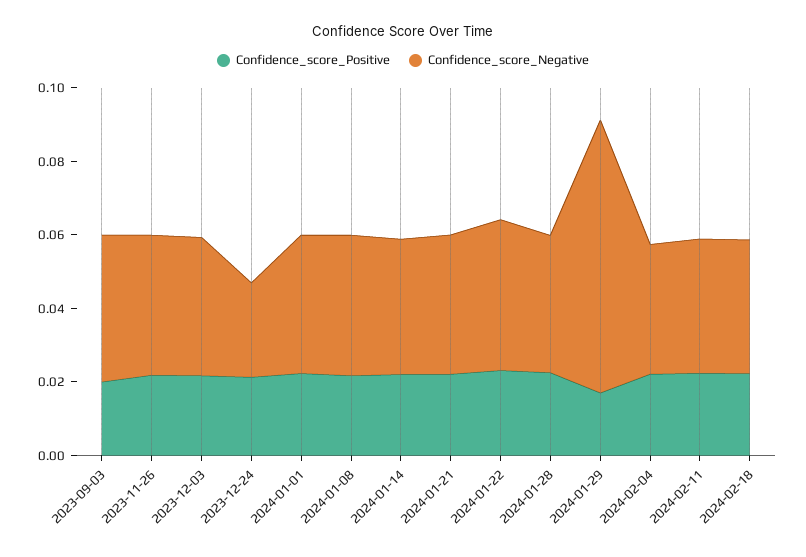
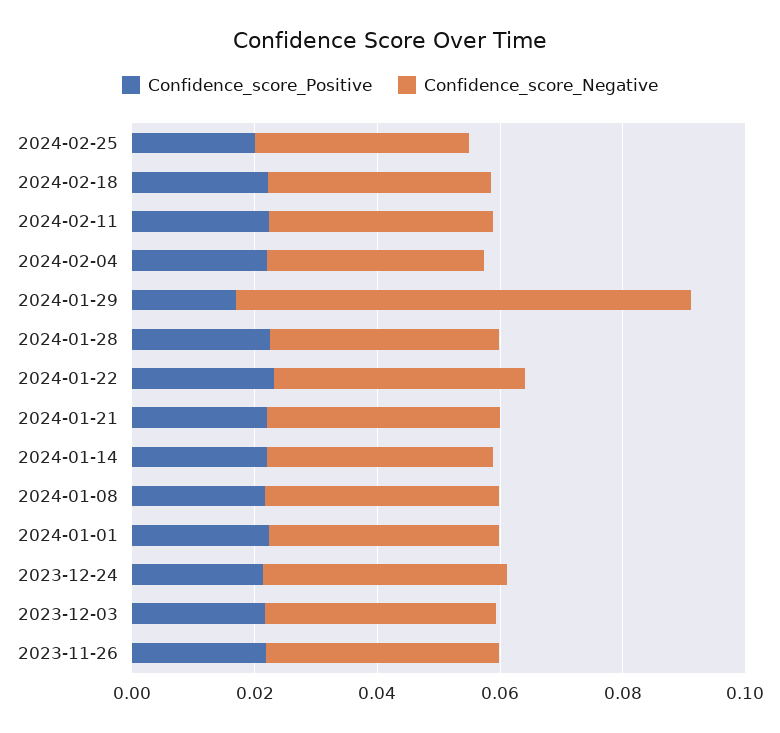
Confidence_score_Positive, 2023-09-03: 0.02 -> none
Confidence_score_Negative, 2023-09-03: 0.04 -> none
Confidence_score_Negative, 2023-12-24: 0.025 -> 0.04
Confidence_score_Positive, 2024-02-25: none -> 0.02
Confidence_score_Negative, 2024-02-25: none -> 0.035

